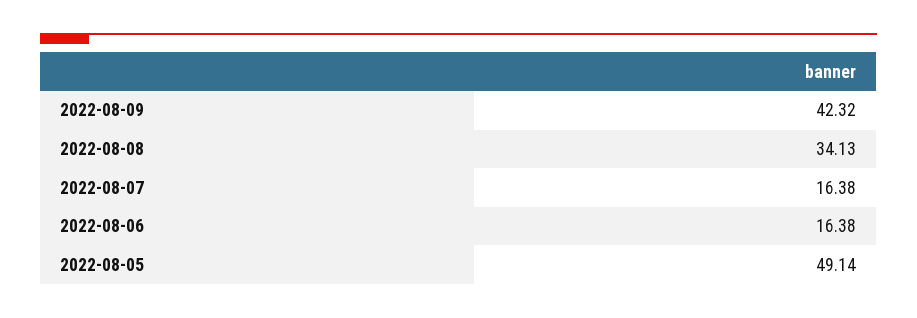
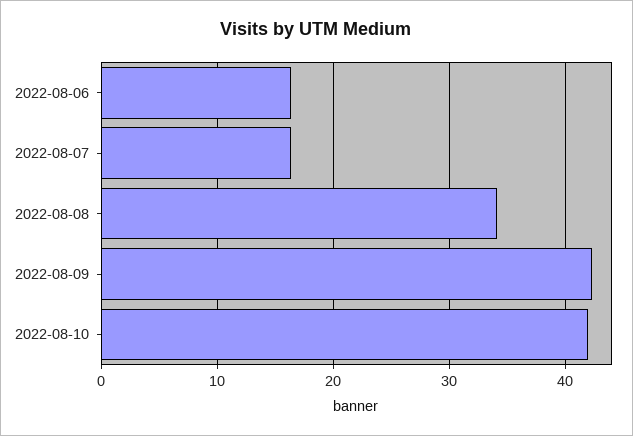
2022-08-05: 49.14 -> none
2022-08-10: none -> 42

